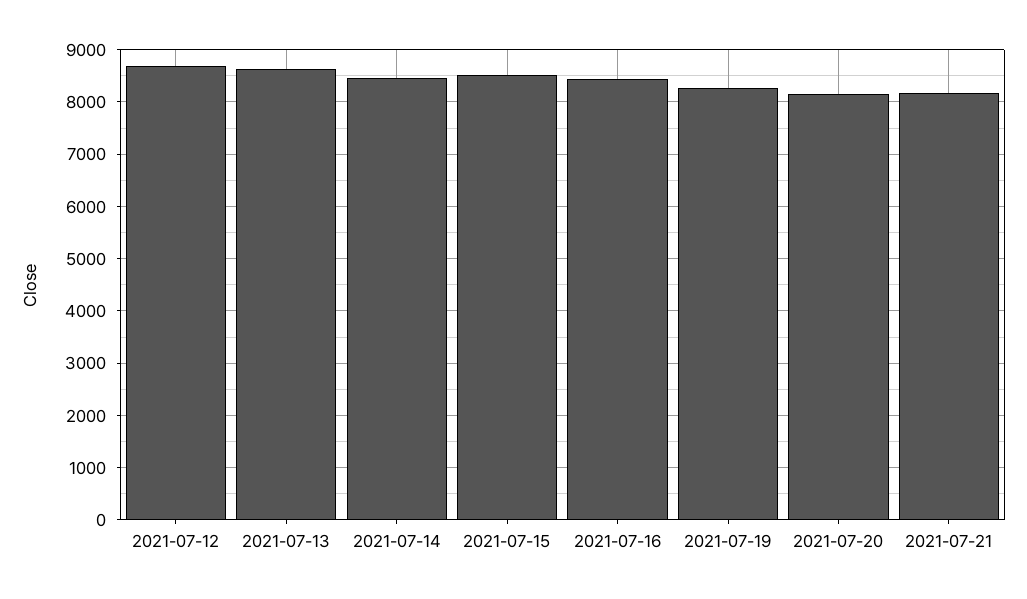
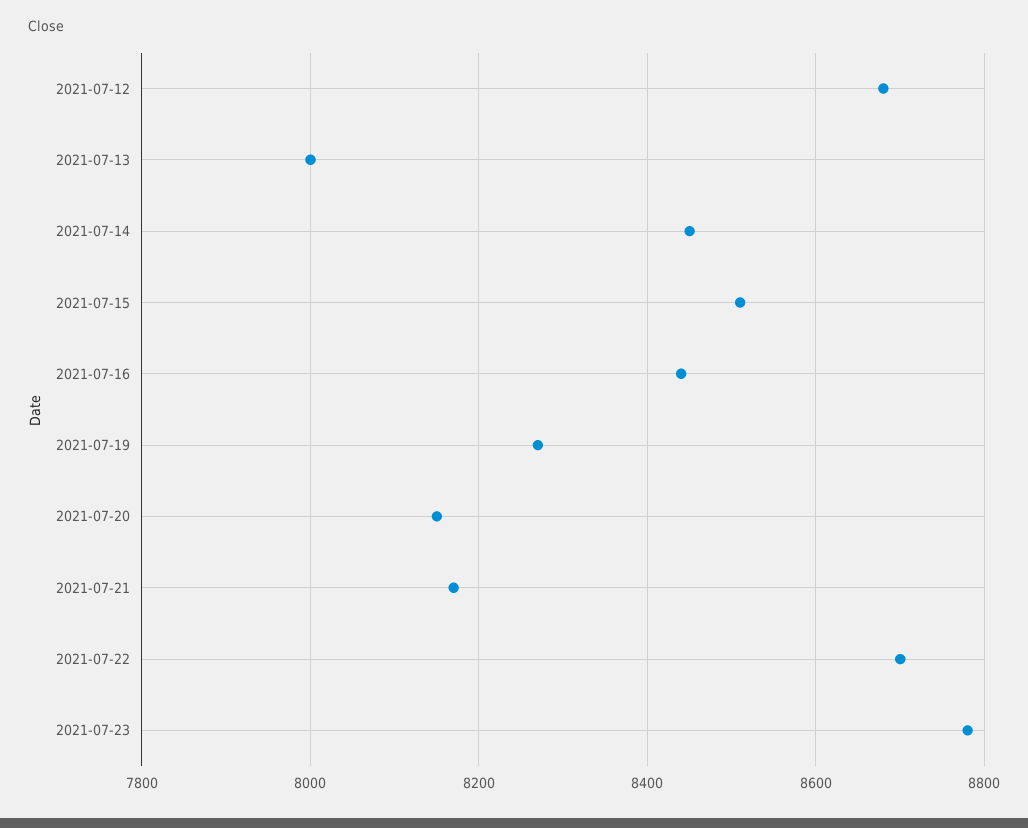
2021-07-13: 8600 -> 8000
2021-07-22: none -> 8700
2021-07-23: none -> 8780

